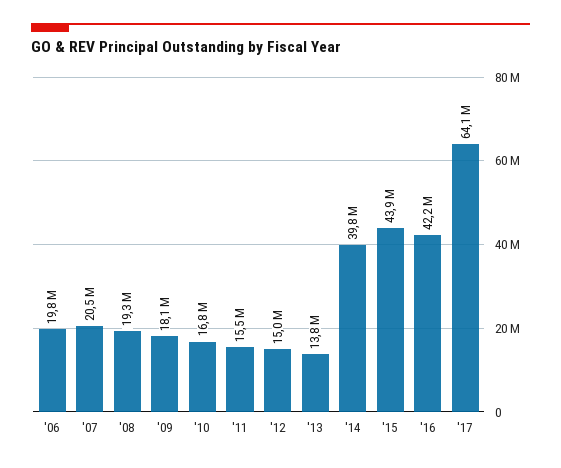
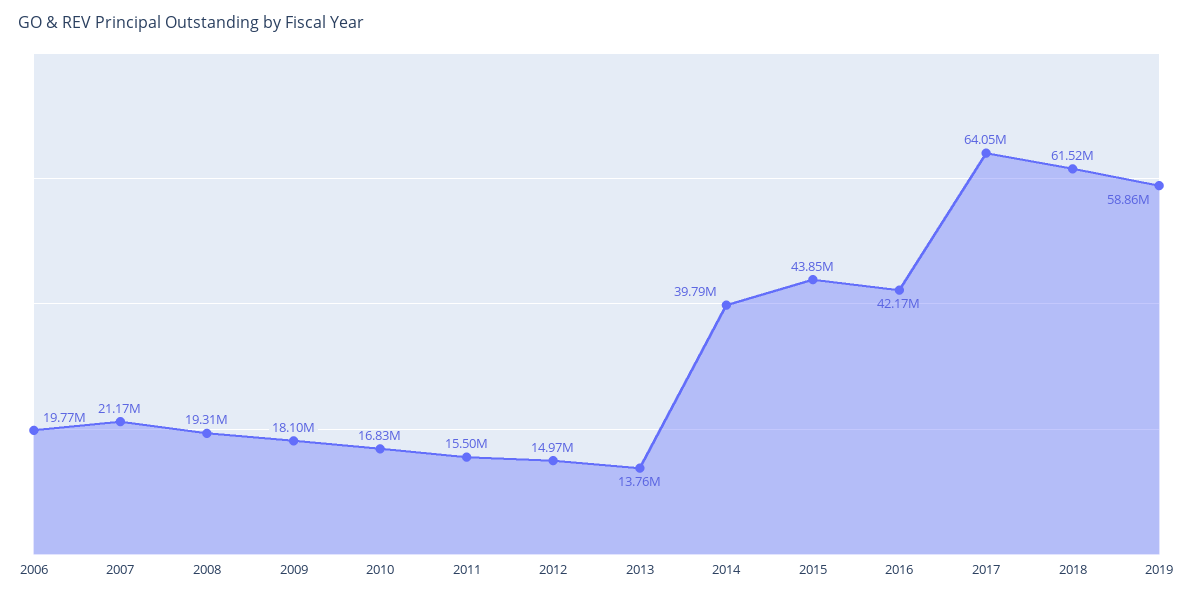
'07: 20500000 -> 21170000
2018: none -> 61520000
2019: none -> 58860000

